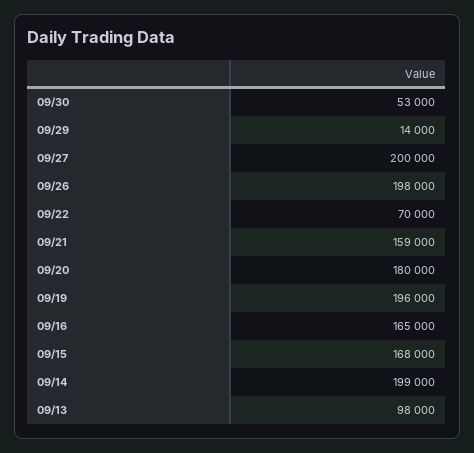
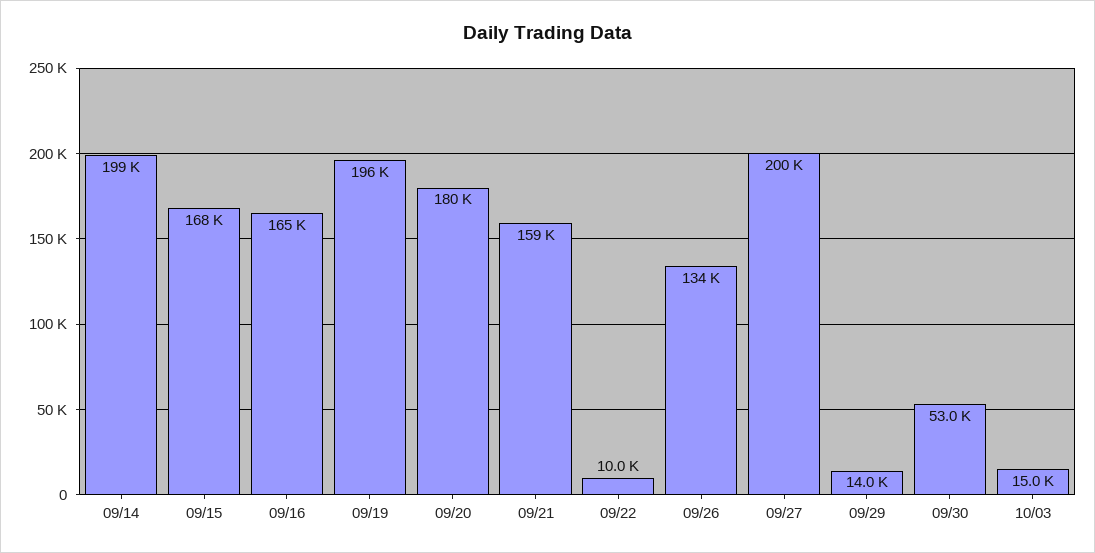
09/26: 198000 -> 134000
09/22: 70000 -> 10000
09/13: 98000 -> none
10/03: none -> 15000

